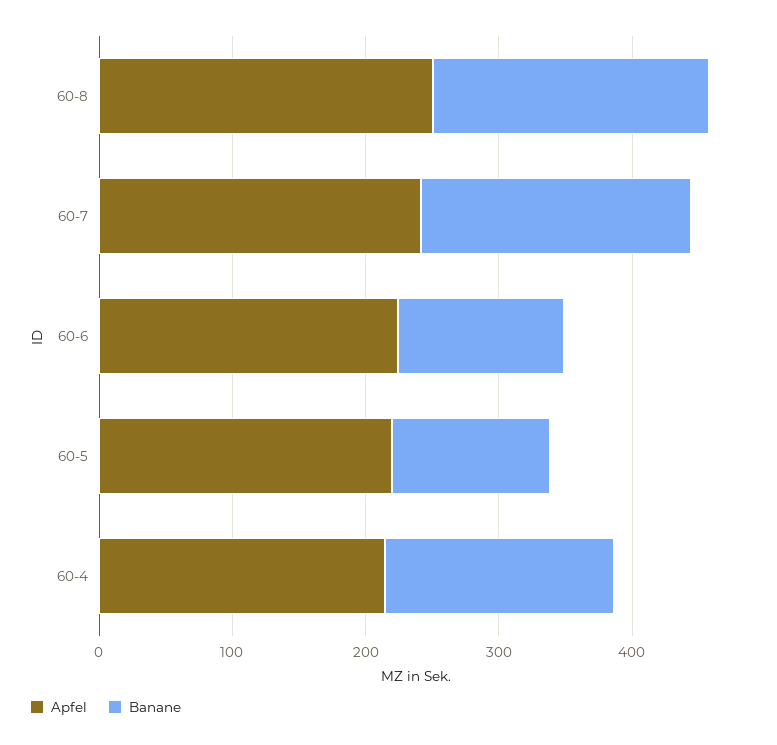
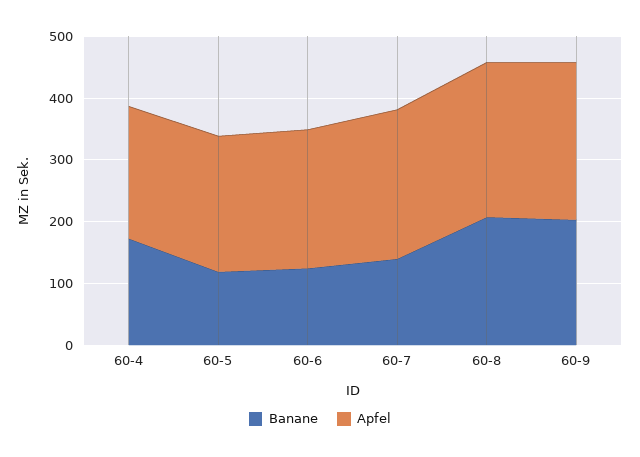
Banane, 60-7: 200 -> 140
Banane, 60-9: none -> 200
Apfel, 60-9: none -> 260

